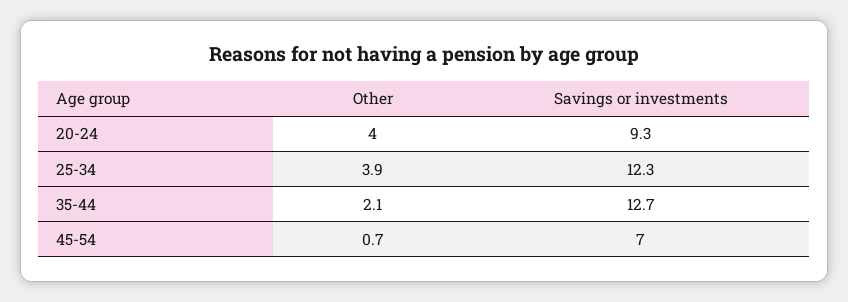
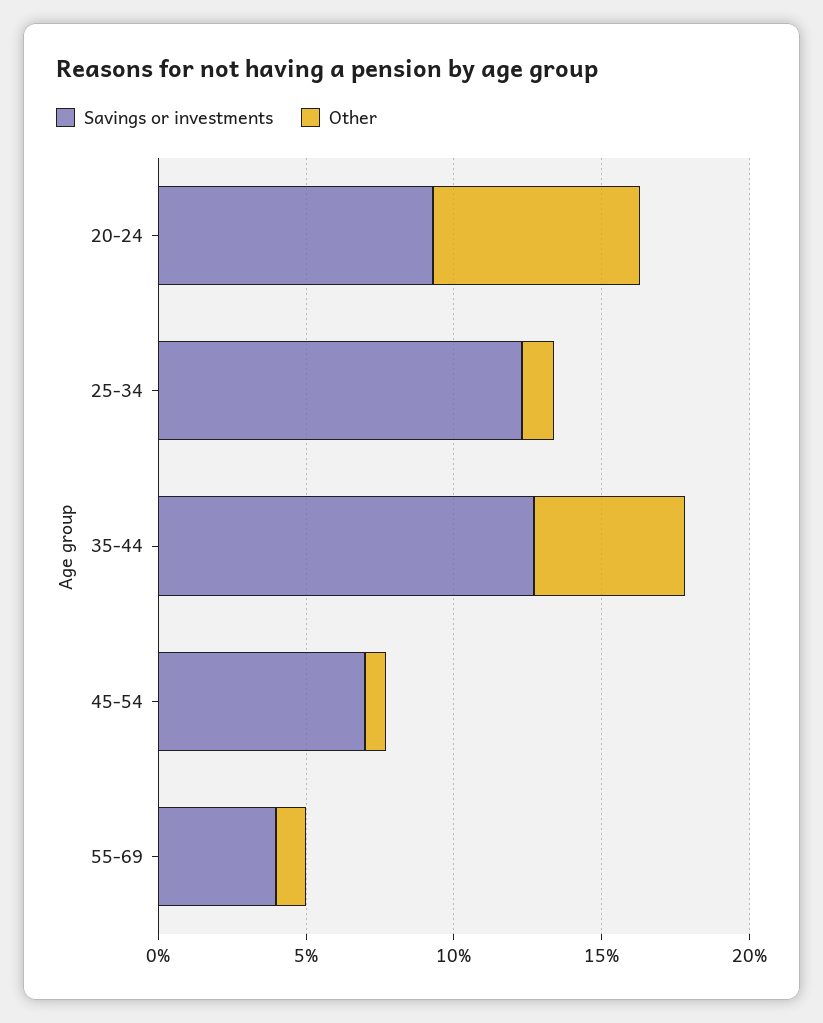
Other, 20-24: 4 -> 7
Other, 25-34: 3.9 -> 1
Other, 35-44: 2.1 -> 5
Savings or investments, 55-69: none -> 4
Other, 55-69: none -> 1

